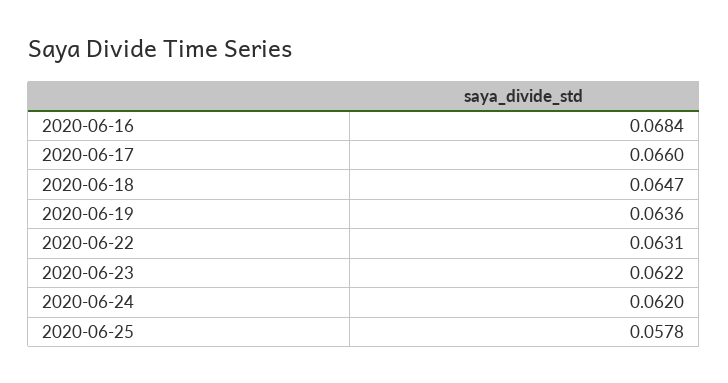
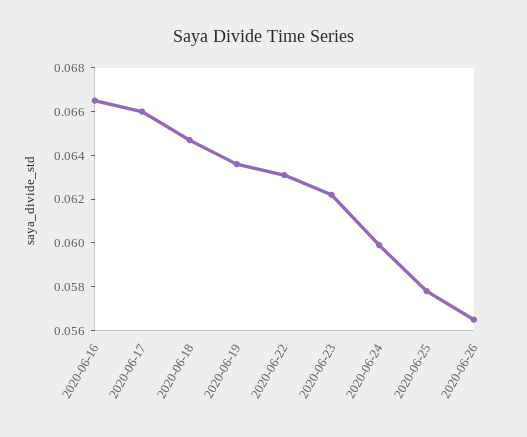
2020-06-16: 0.0684 -> 0.0665
2020-06-24: 0.062 -> 0.06
2020-06-26: none -> 0.0565

